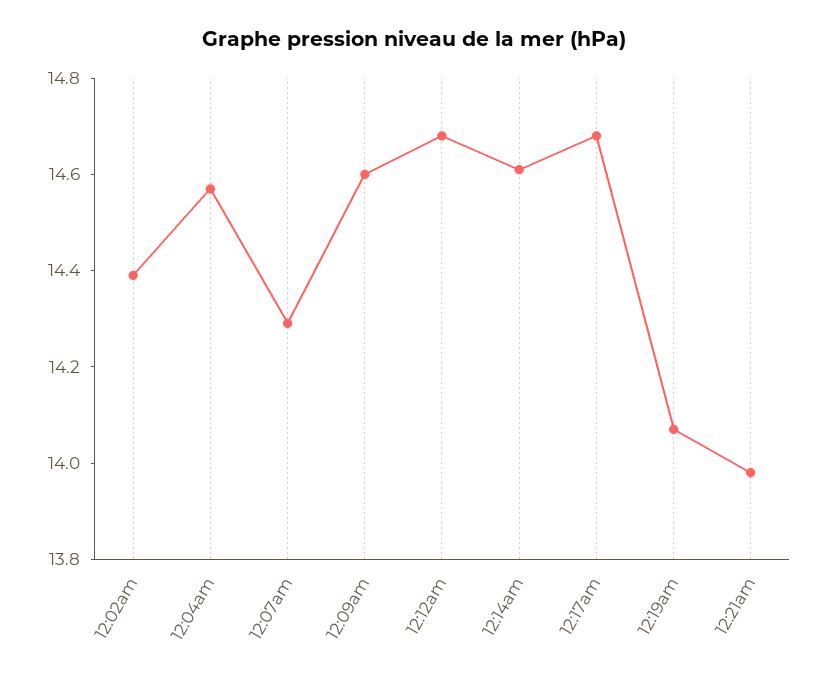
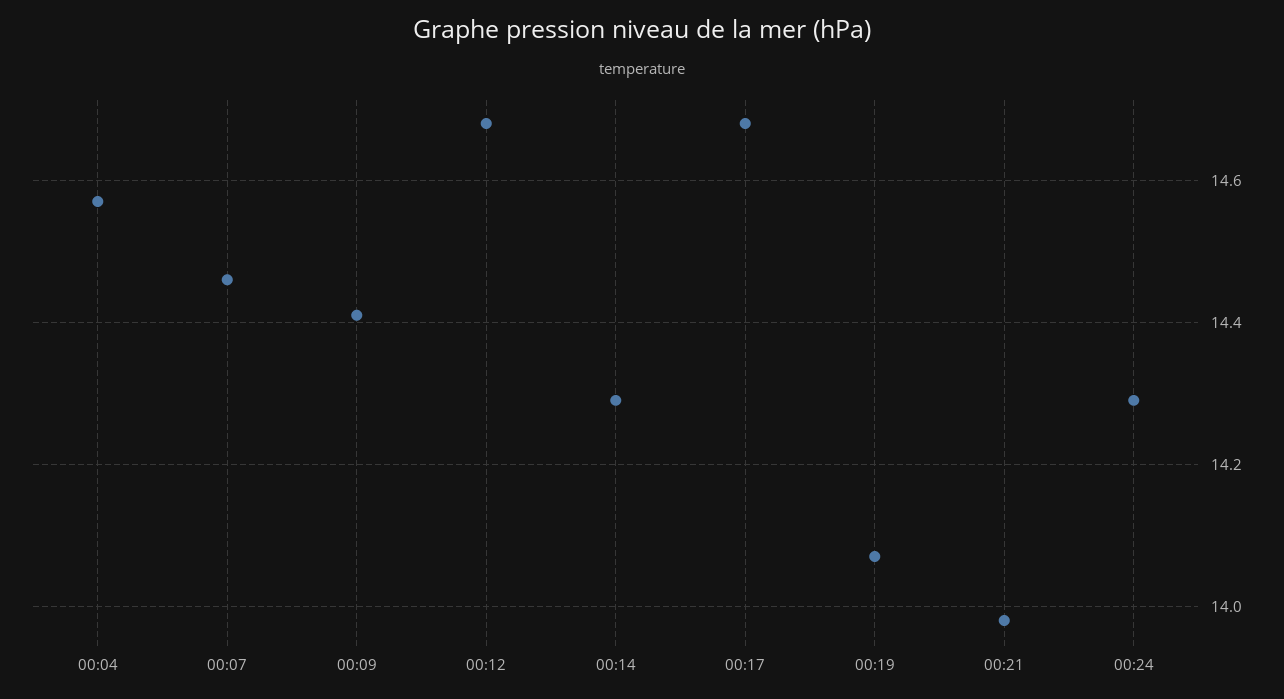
12:02am: 14.4 -> none
12:07am: 14.3 -> 14.45
12:09am: 14.6 -> 14.4
12:14am: 14.6 -> 14.3
00:24: none -> 14.3

